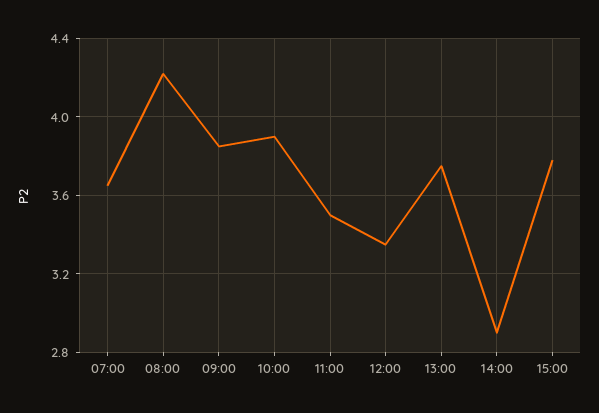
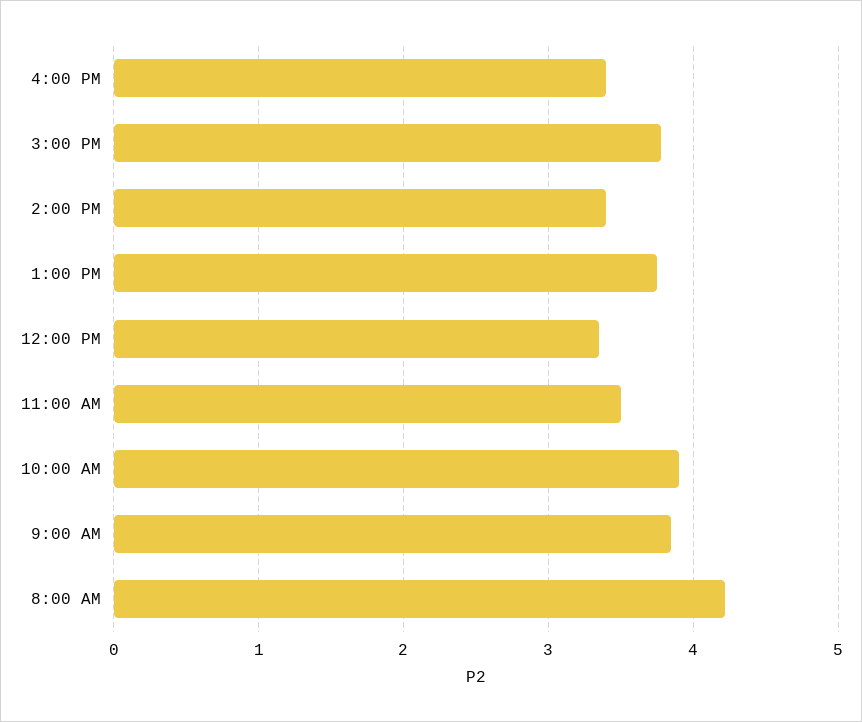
07:00: 3.65 -> none
14:00: 2.9 -> 3.4
4:00 PM: none -> 3.4

